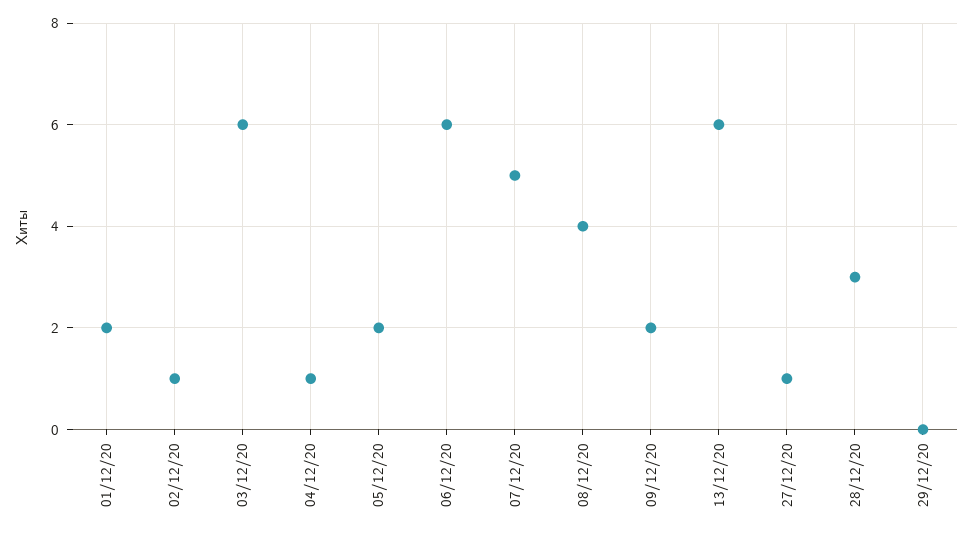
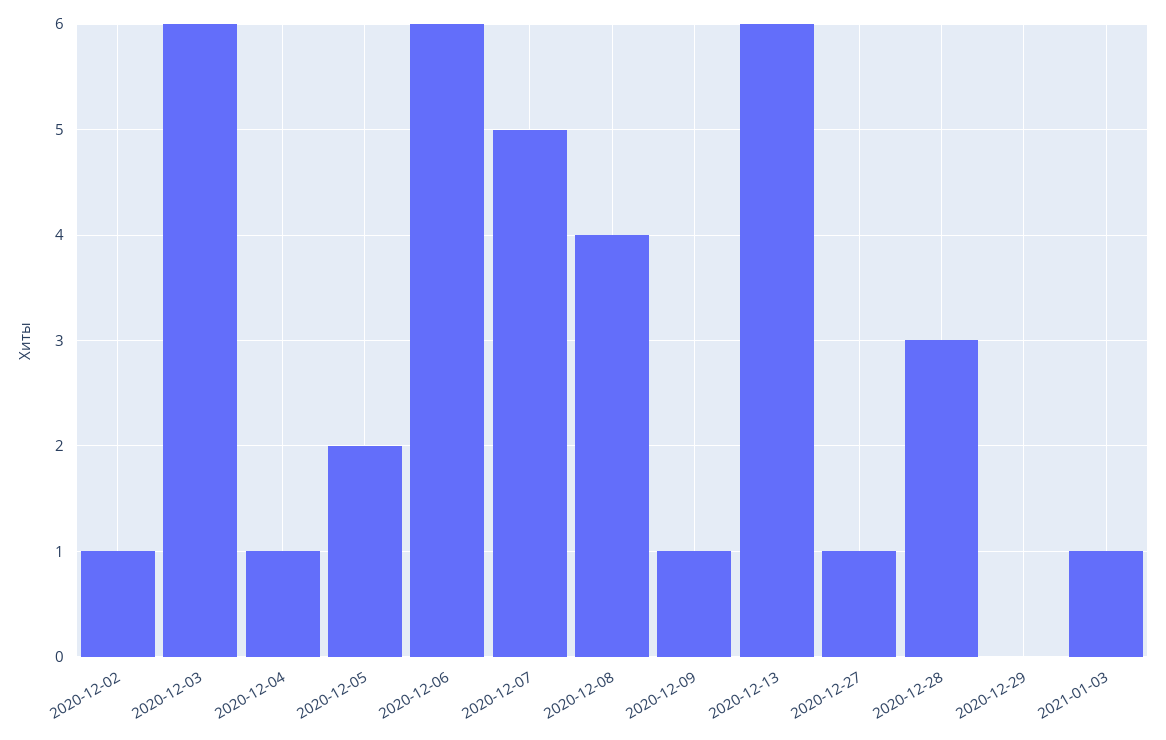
01/12/20: 2 -> none
09/12/20: 2 -> 1
2021-01-03: none -> 1

